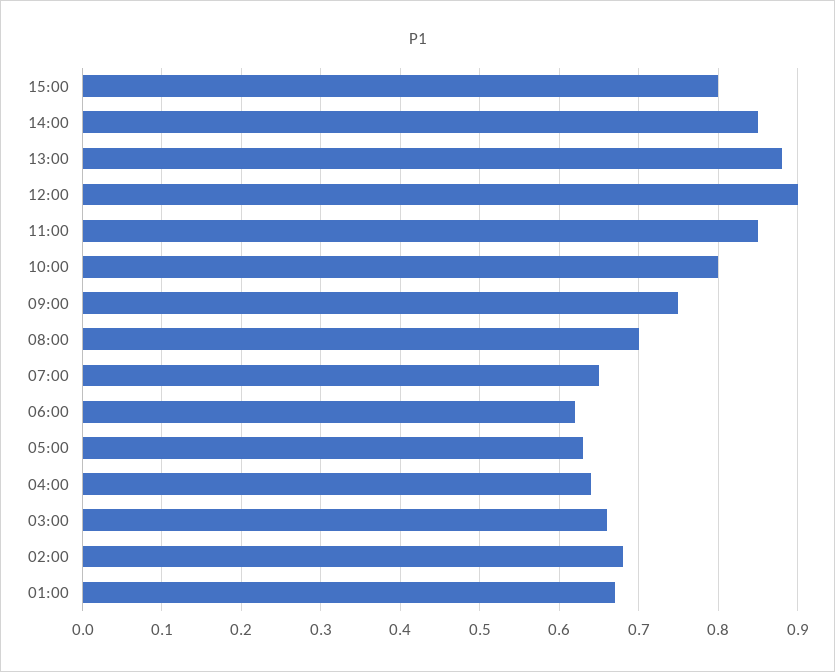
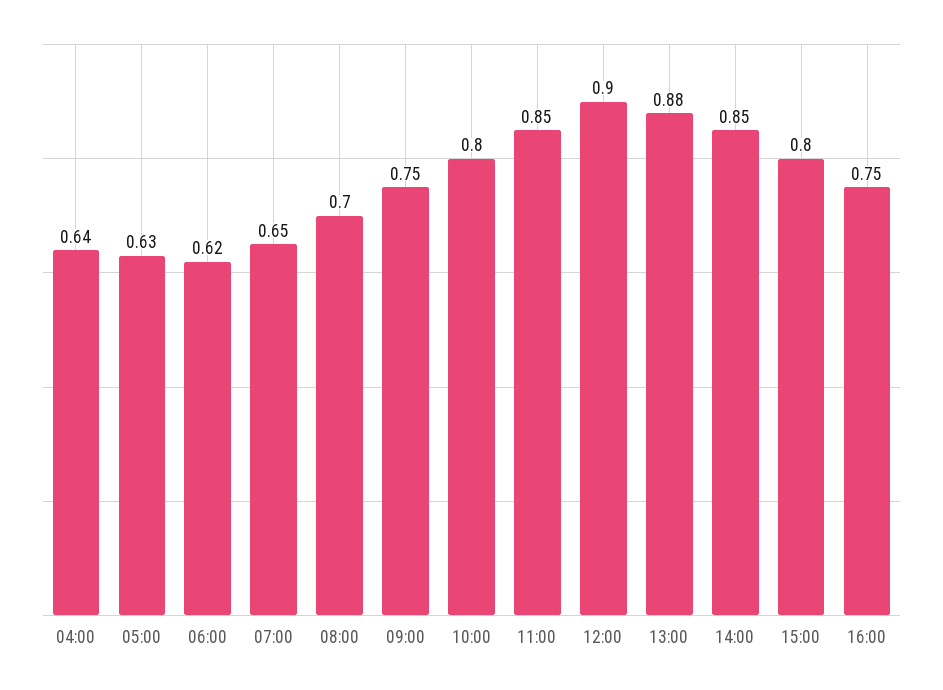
03:00: 0.66 -> none
02:00: 0.68 -> none
01:00: 0.67 -> none
16:00: none -> 0.75

